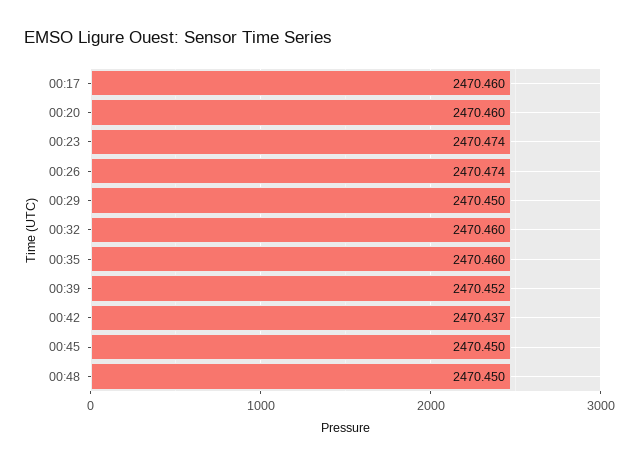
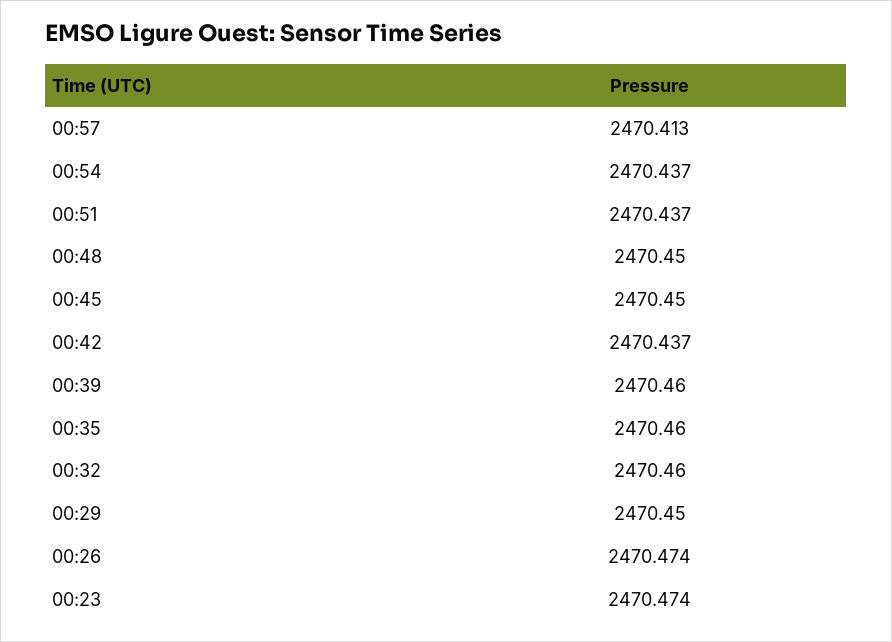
00:17: 2470.46 -> none
00:20: 2470.46 -> none
00:39: 2470.452 -> 2470.46
00:57: none -> 2470.413
00:54: none -> 2470.437
00:51: none -> 2470.437

